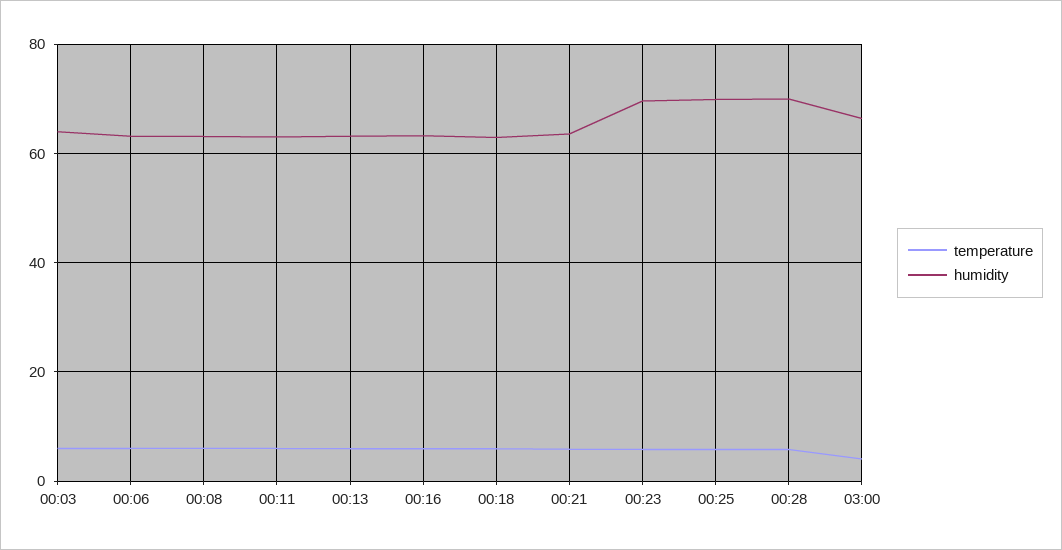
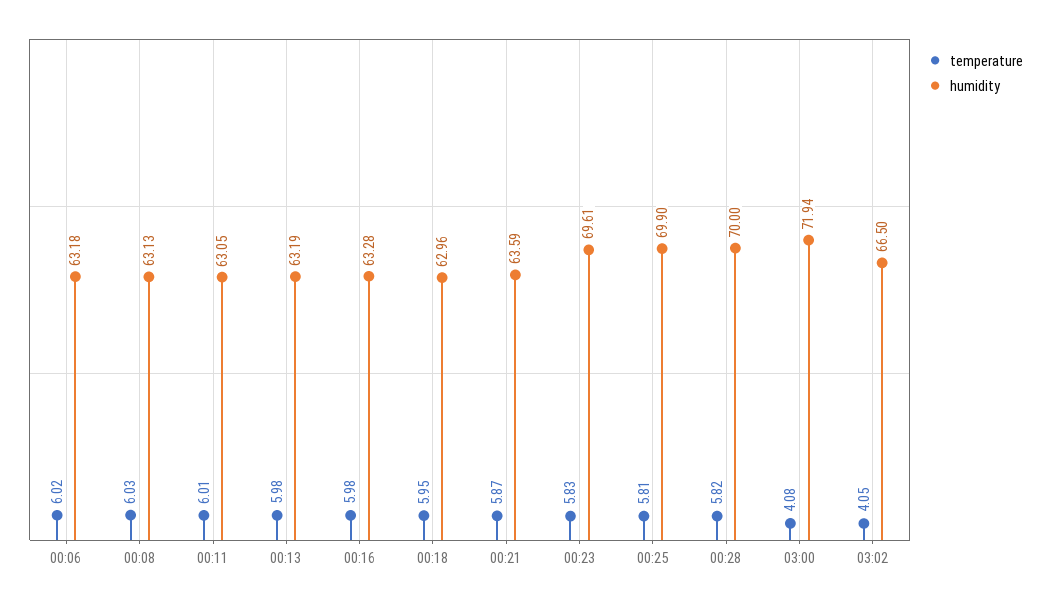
temperature, 00:03: 6 -> none
humidity, 00:03: 64 -> none
humidity, 03:00: 66 -> 71.94
temperature, 03:02: none -> 4.05
humidity, 03:02: none -> 66.5

